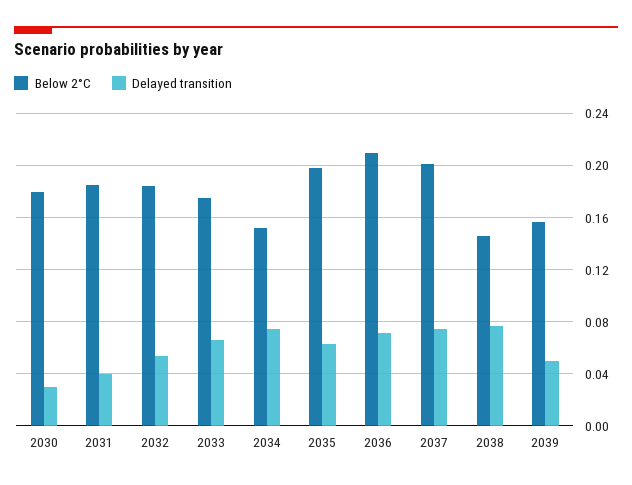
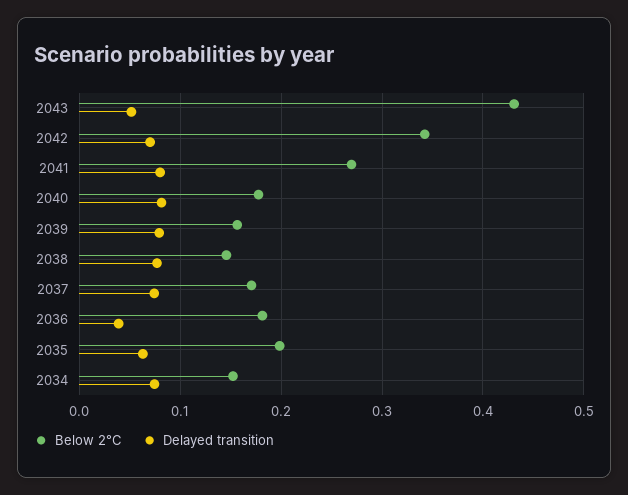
Below 2°C, 2030: 0.18 -> none
Delayed transition, 2030: 0.03 -> none
Below 2°C, 2031: 0.185 -> none
Delayed transition, 2031: 0.04 -> none
Below 2°C, 2032: 0.185 -> none
Delayed transition, 2032: 0.055 -> none
Below 2°C, 2033: 0.175 -> none
Delayed transition, 2033: 0.065 -> none
Below 2°C, 2036: 0.21 -> 0.18
Delayed transition, 2036: 0.07 -> 0.04
Below 2°C, 2037: 0.2 -> 0.17
Delayed transition, 2039: 0.05 -> 0.08
Below 2°C, 2043: none -> 0.43
Delayed transition, 2043: none -> 0.05
Below 2°C, 2042: none -> 0.34
Delayed transition, 2042: none -> 0.07
Below 2°C, 2041: none -> 0.27
Delayed transition, 2041: none -> 0.08
Below 2°C, 2040: none -> 0.18
Delayed transition, 2040: none -> 0.08

